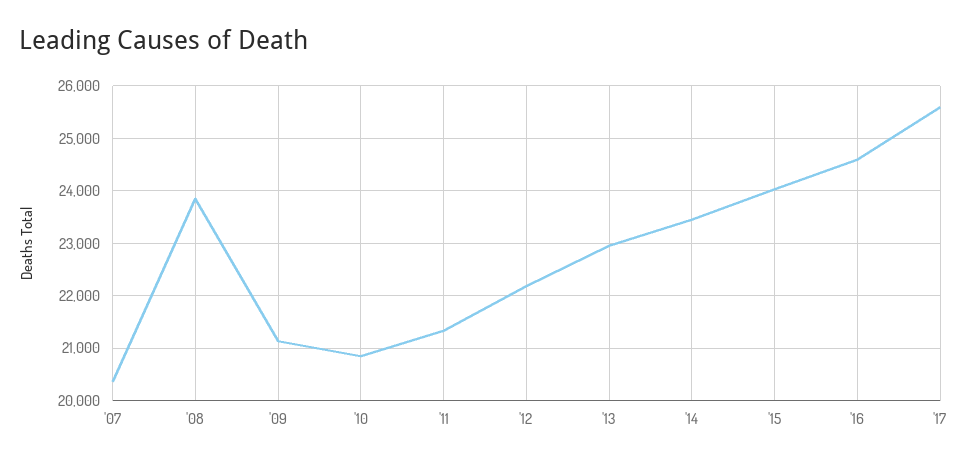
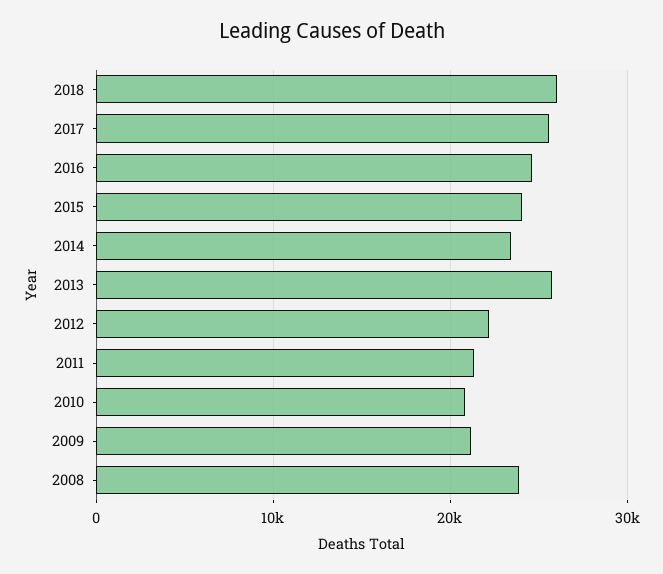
'07: 20400 -> none
'13: 23000 -> 26000
2018: none -> 26000

